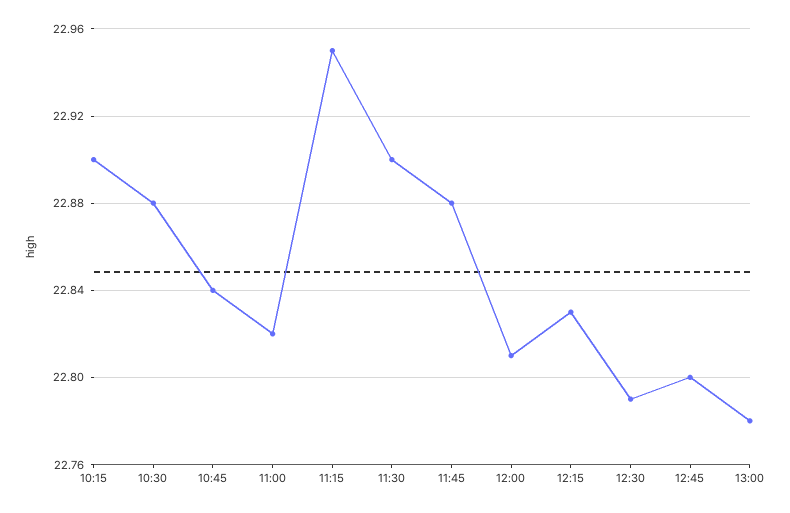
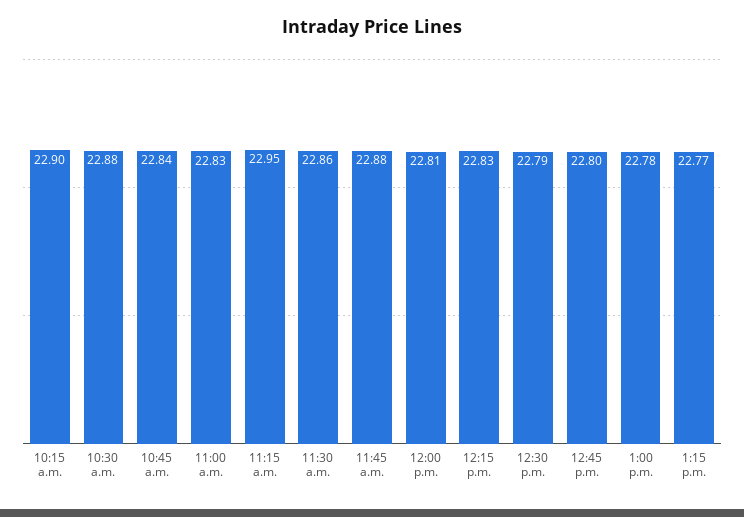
11:00: 22.82 -> 22.83
11:30: 22.9 -> 22.86
1:15 p.m.: none -> 22.77

